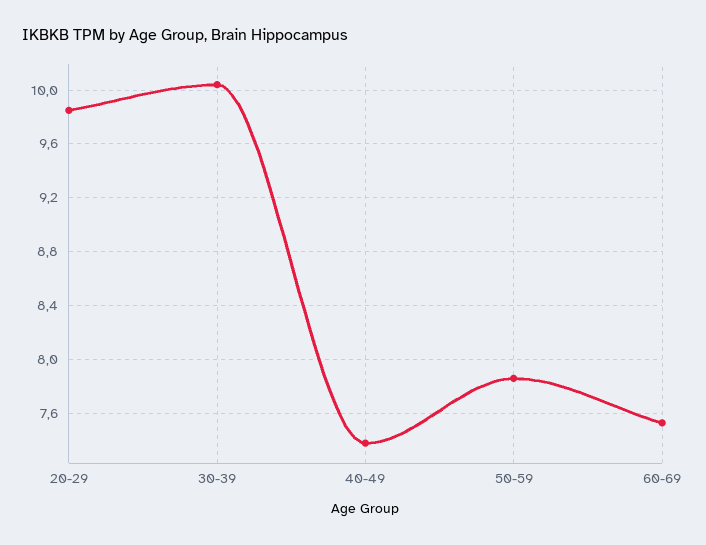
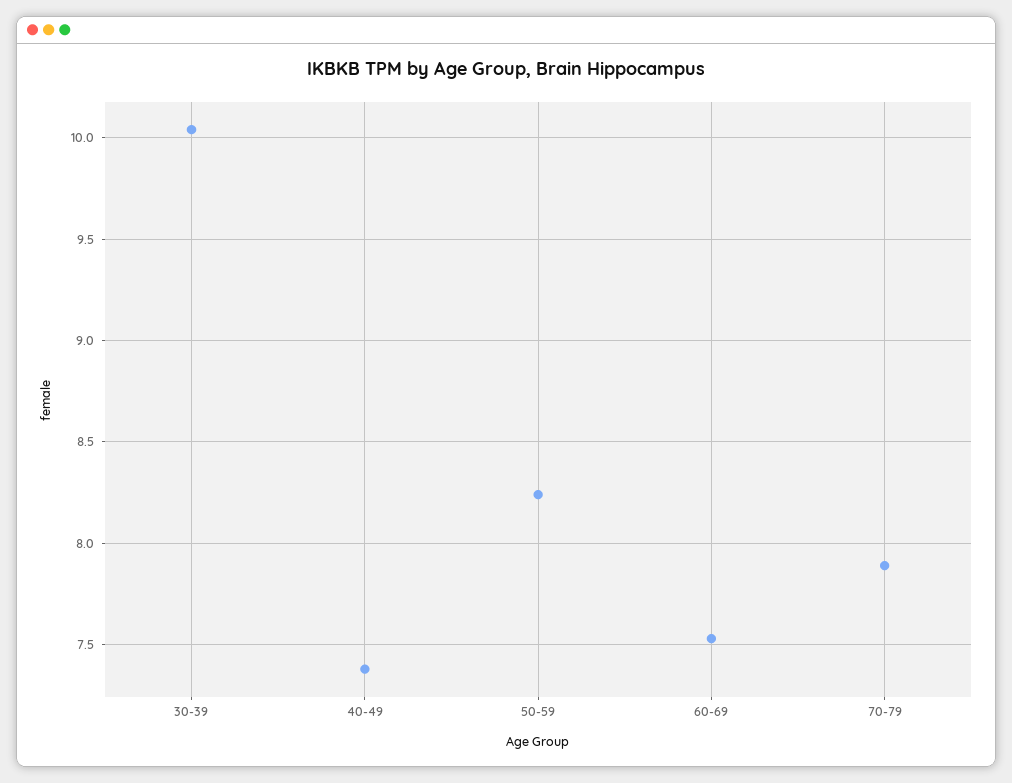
20-29: 9.85 -> none
50-59: 7.85 -> 8.25
70-79: none -> 7.9

